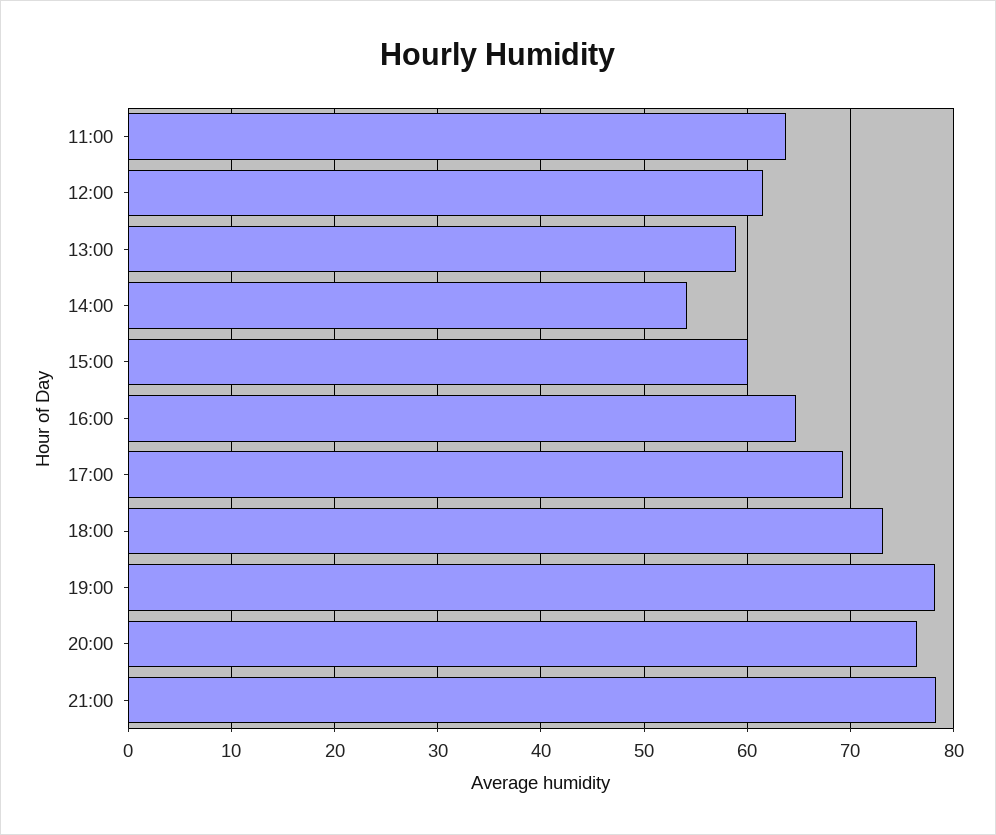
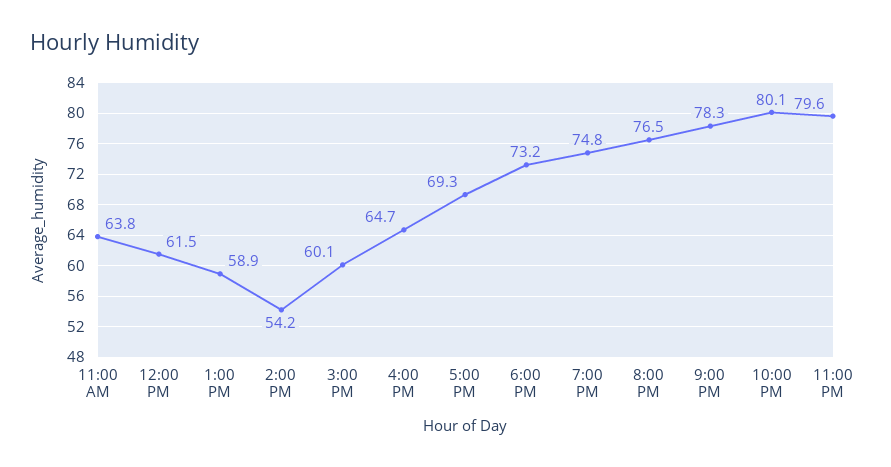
19:00: 78 -> 74.8
10:00 PM: none -> 80.1
11:00 PM: none -> 79.6

